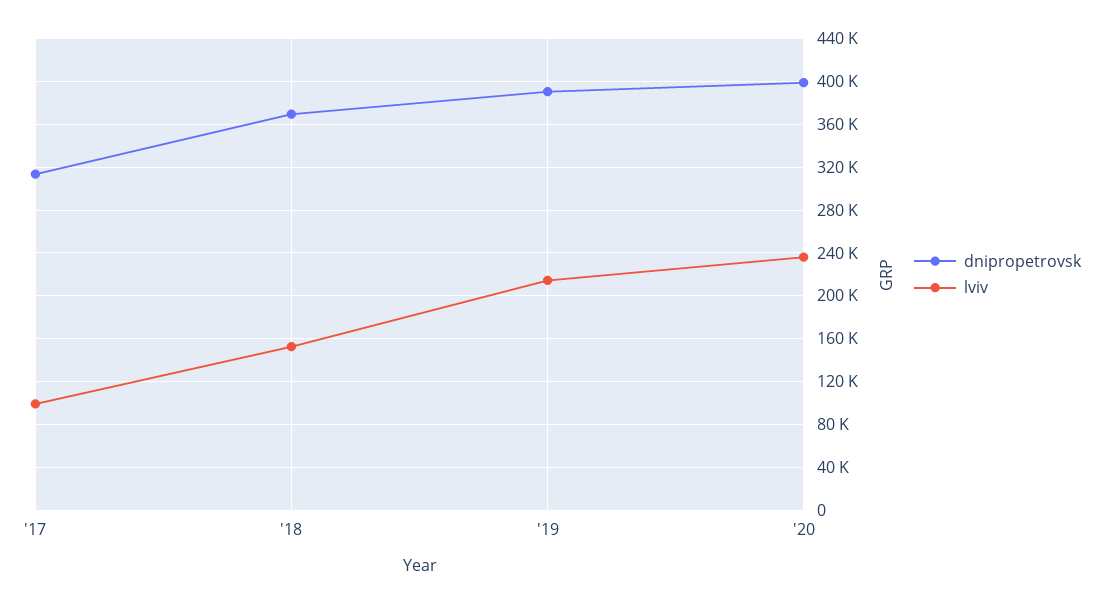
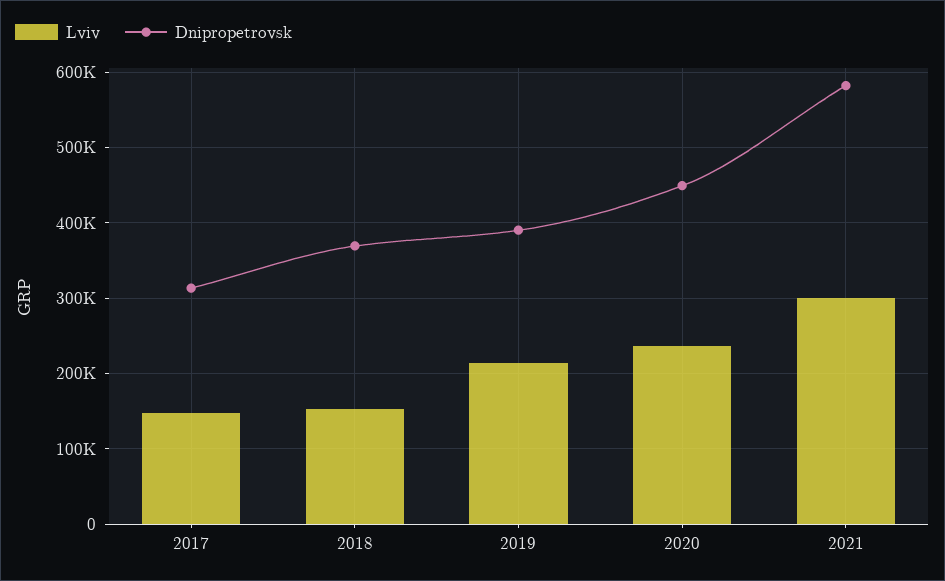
lviv, '17: 100000 -> 150000
dnipropetrovsk, '20: 400000 -> 450000
lviv, 2021: none -> 300000
dnipropetrovsk, 2021: none -> 580000

